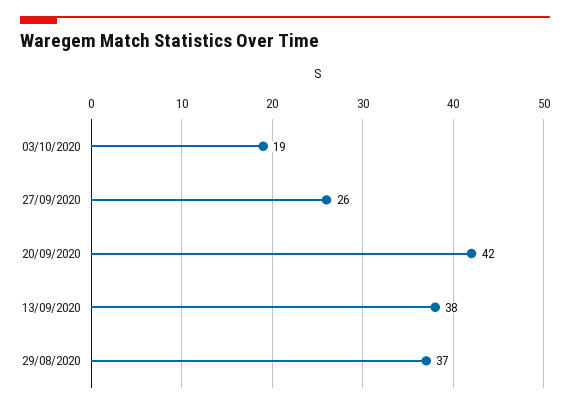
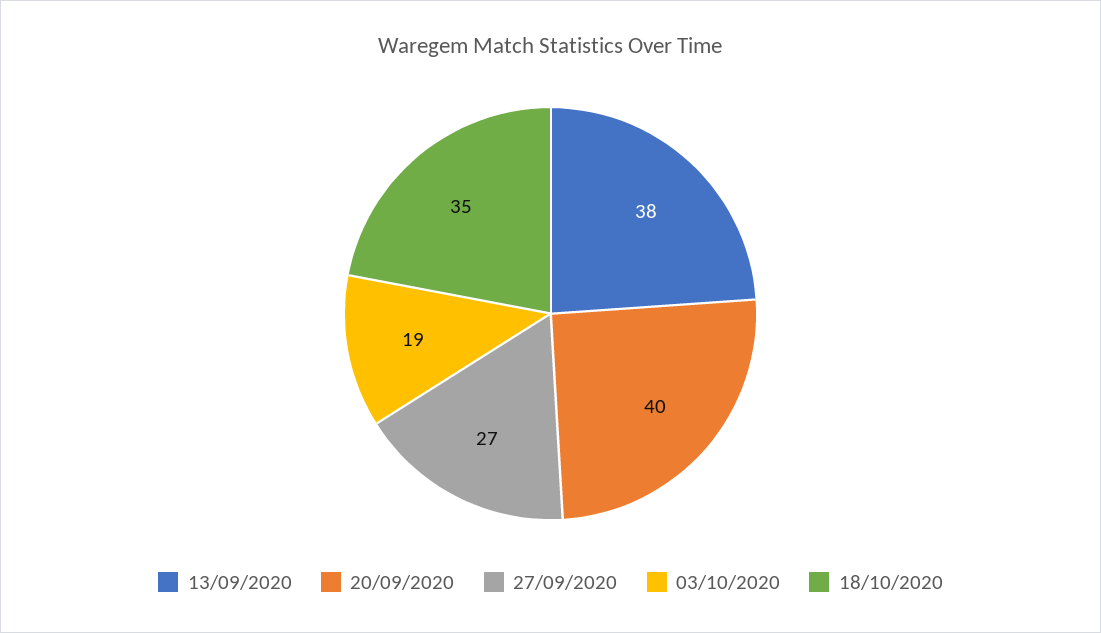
27/09/2020: 26 -> 27
20/09/2020: 42 -> 40
29/08/2020: 37 -> none
18/10/2020: none -> 35

